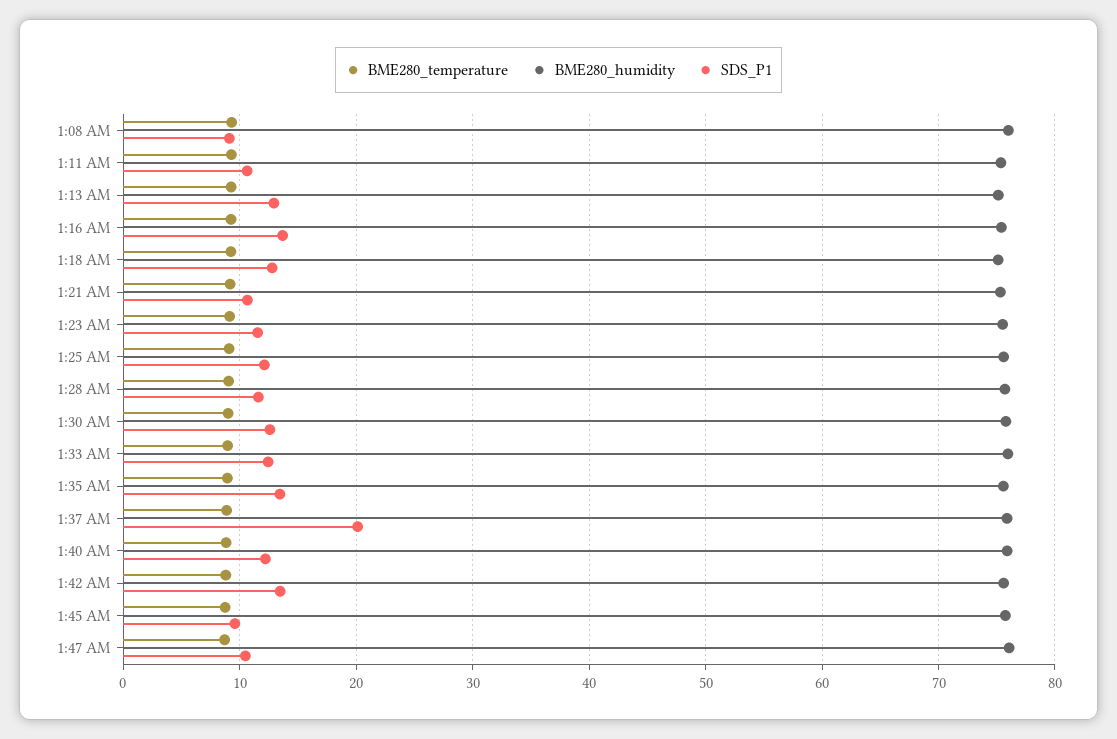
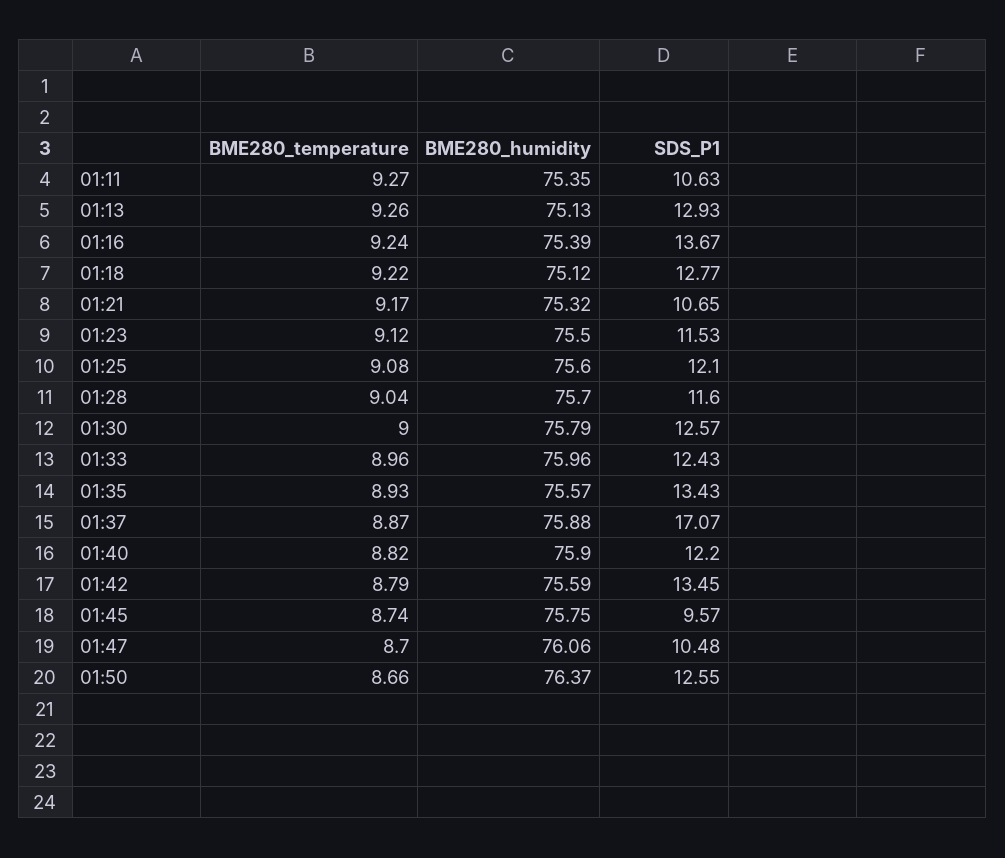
BME280_temperature, 1:08 AM: 9 -> none
BME280_humidity, 1:08 AM: 76 -> none
SDS_P1, 1:08 AM: 9 -> none
SDS_P1, 1:37 AM: 20 -> 17.07
BME280_temperature, 01:50: none -> 8.66
BME280_humidity, 01:50: none -> 76.37
SDS_P1, 01:50: none -> 12.55

